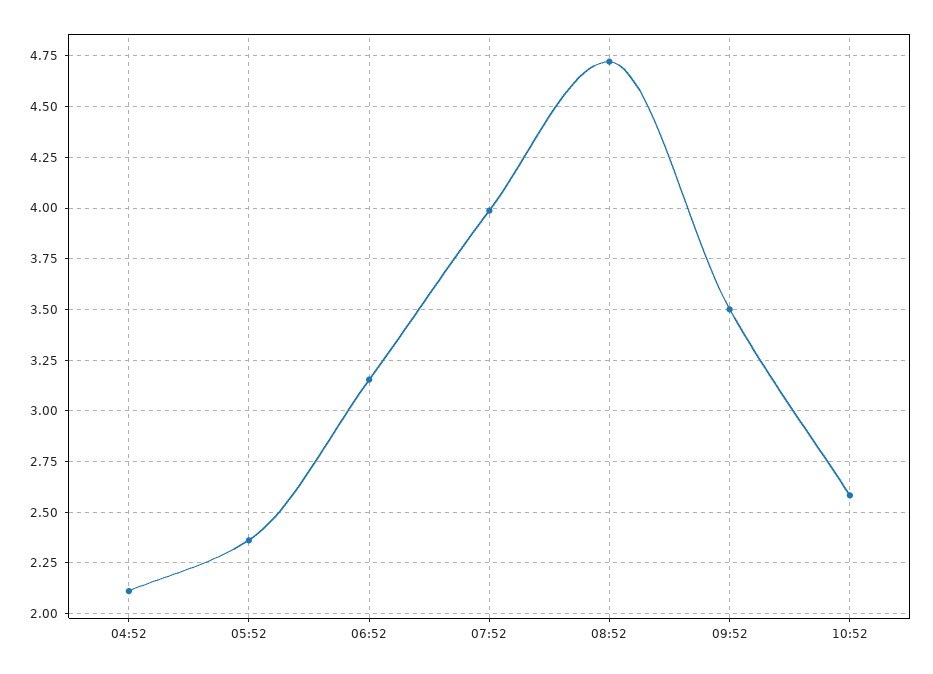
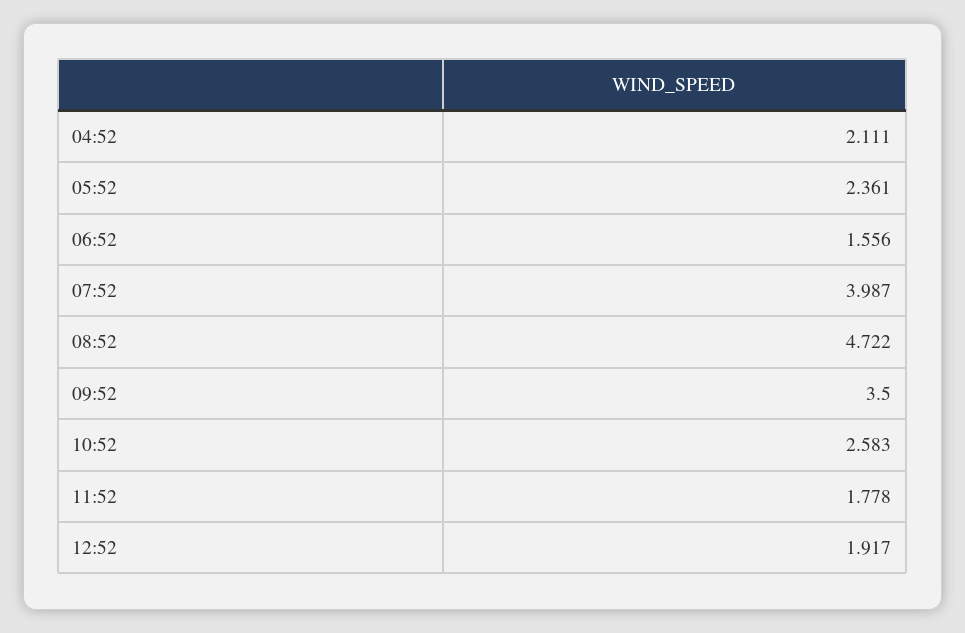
06:52: 3.15 -> 1.556
11:52: none -> 1.778
12:52: none -> 1.917

